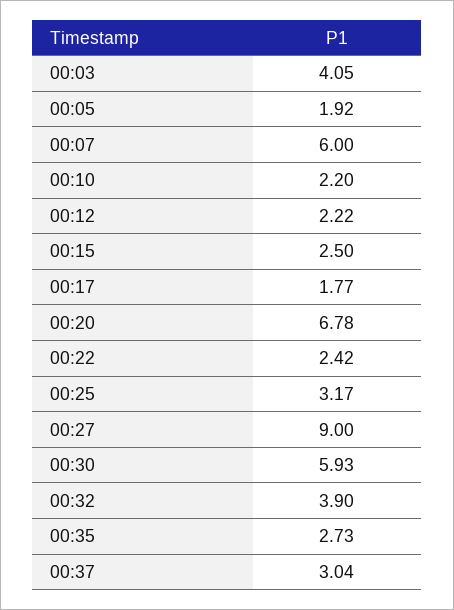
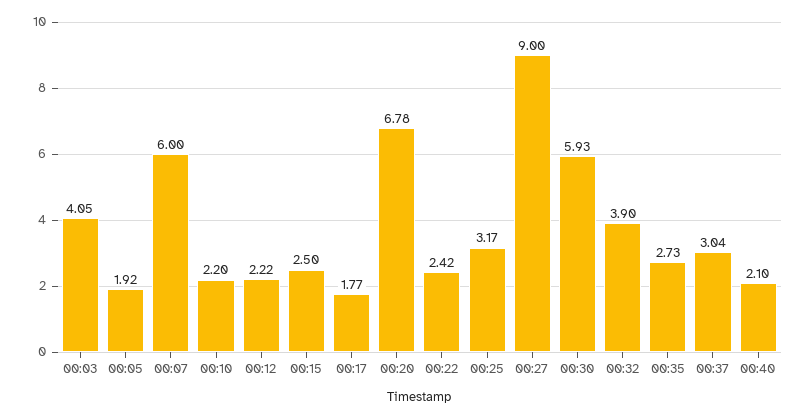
00:40: none -> 2.1

